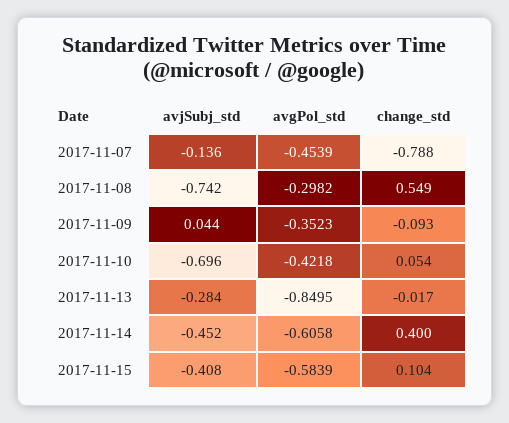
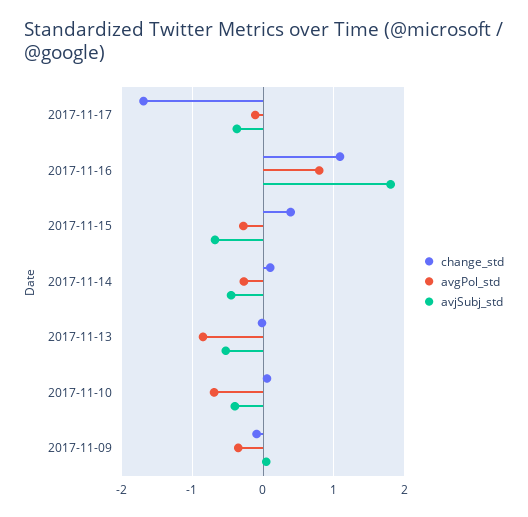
avjSubj_std, 2017-11-07: -0.136 -> none
avgPol_std, 2017-11-07: -0.4539 -> none
change_std, 2017-11-07: -0.788 -> none
avjSubj_std, 2017-11-08: -0.742 -> none
avgPol_std, 2017-11-08: -0.2982 -> none
change_std, 2017-11-08: 0.549 -> none
avjSubj_std, 2017-11-10: -0.696 -> -0.4
avgPol_std, 2017-11-10: -0.4218 -> -0.7
avjSubj_std, 2017-11-13: -0.284 -> -0.5
avgPol_std, 2017-11-14: -0.6058 -> -0.3
change_std, 2017-11-14: 0.4 -> 0.1
avjSubj_std, 2017-11-15: -0.408 -> -0.7
avgPol_std, 2017-11-15: -0.5839 -> -0.3
change_std, 2017-11-15: 0.104 -> 0.4
change_std, 2017-11-17: none -> -1.7
avgPol_std, 2017-11-17: none -> -0.1
avjSubj_std, 2017-11-17: none -> -0.4
change_std, 2017-11-16: none -> 1.1
avgPol_std, 2017-11-16: none -> 0.8
avjSubj_std, 2017-11-16: none -> 1.8

